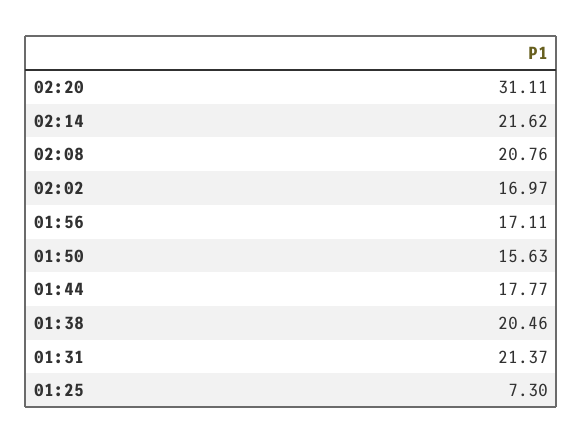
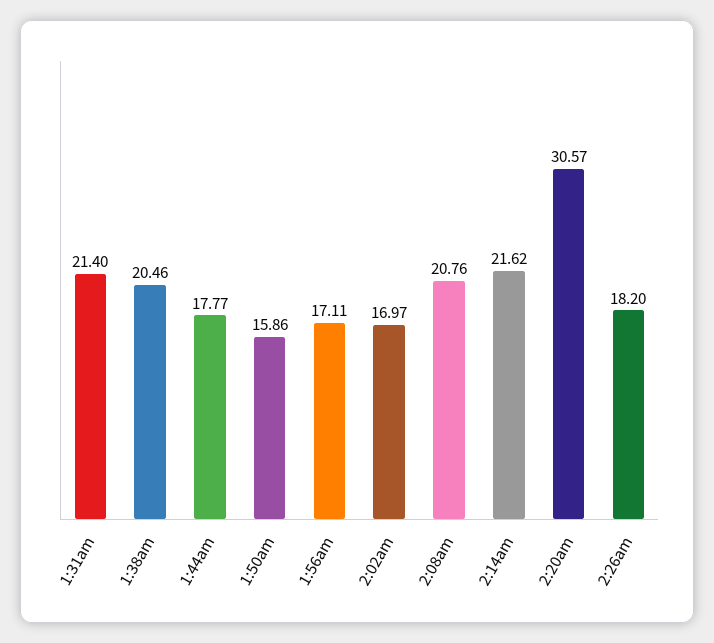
02:20: 31.11 -> 30.57
01:50: 15.63 -> 15.86
01:31: 21.37 -> 21.4
01:25: 7.3 -> none
2:26am: none -> 18.2

